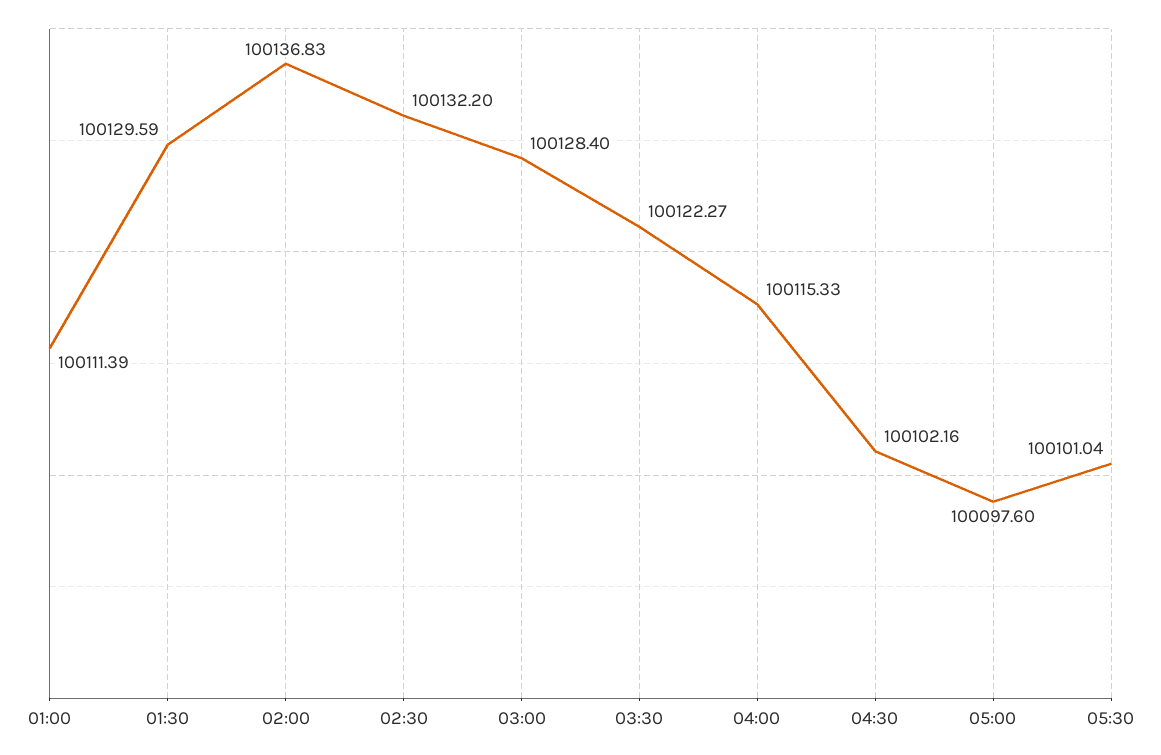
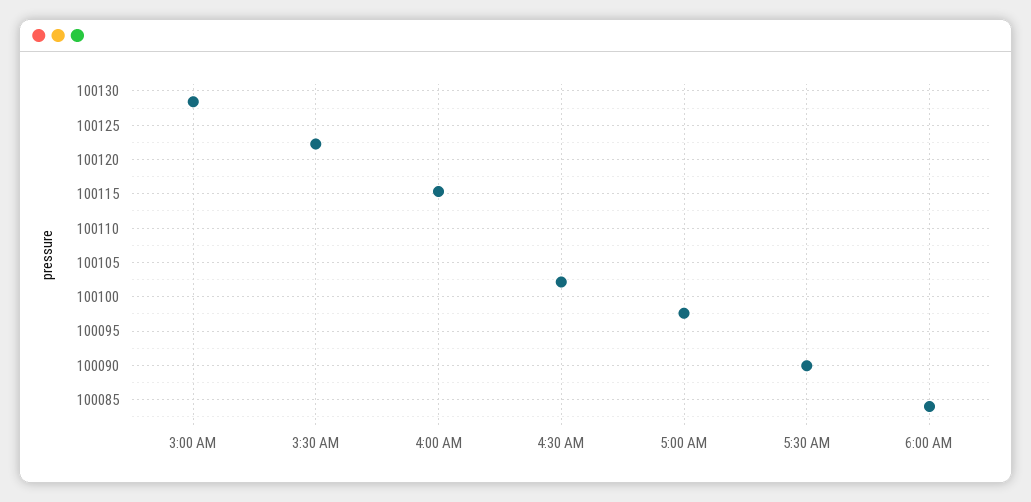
01:00: 100111.39 -> none
01:30: 100129.59 -> none
02:00: 100136.83 -> none
02:30: 100132.2 -> none
05:30: 100101.04 -> 100090
6:00 AM: none -> 100084

